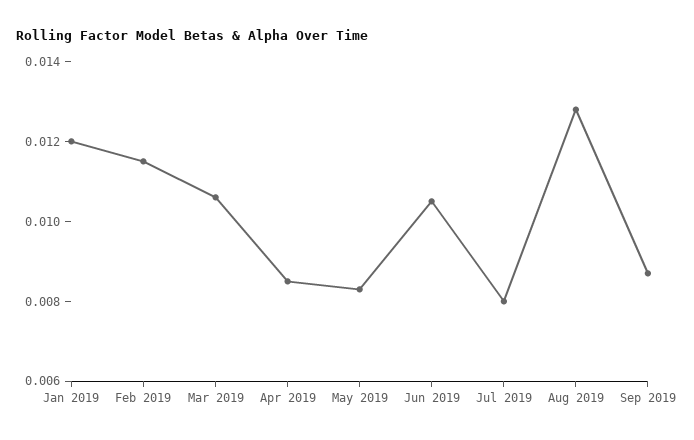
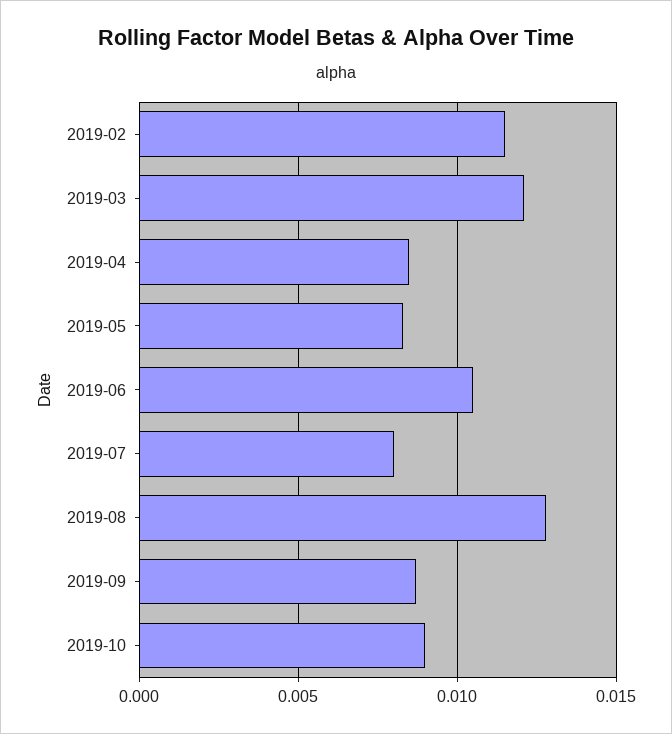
Jan 2019: 0.012 -> none
Mar 2019: 0.0105 -> 0.012
2019-10: none -> 0.009

